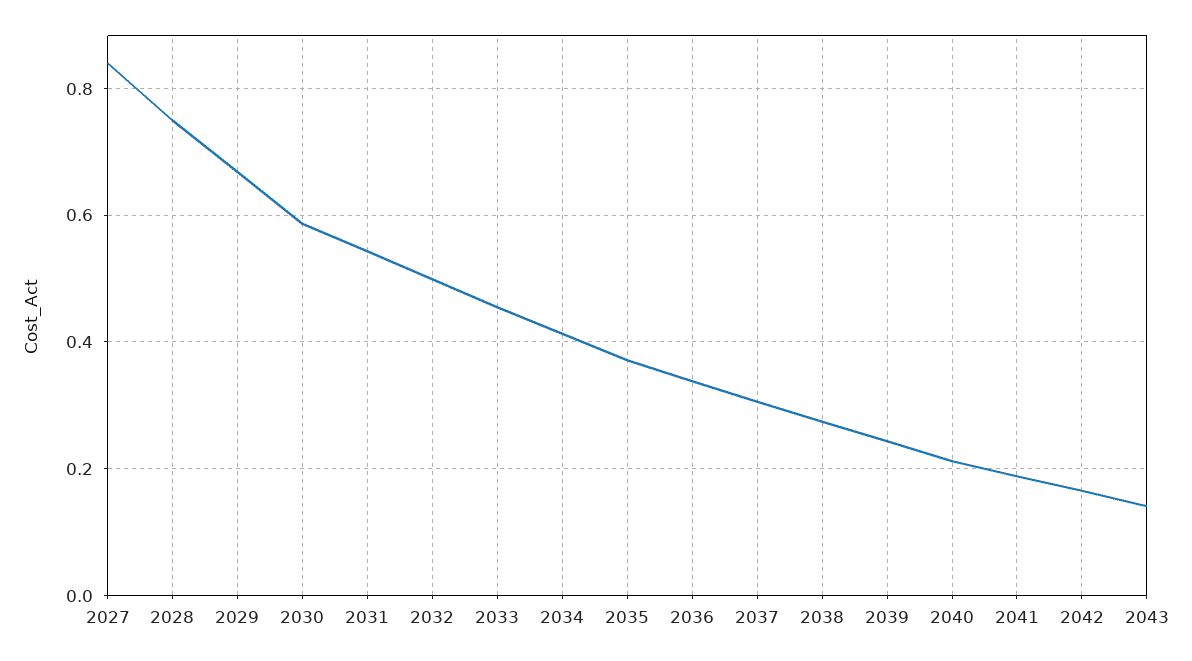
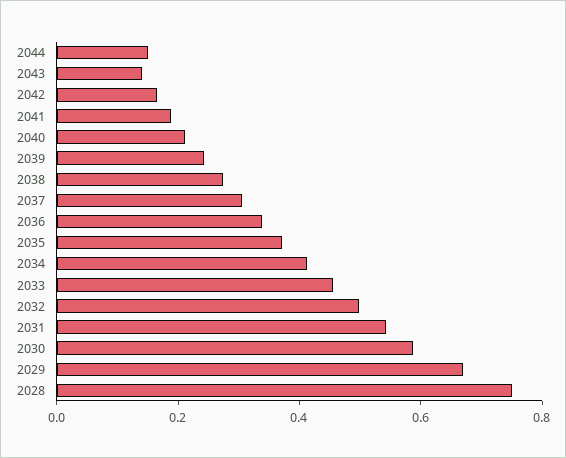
2027: 0.84 -> none
2044: none -> 0.15

